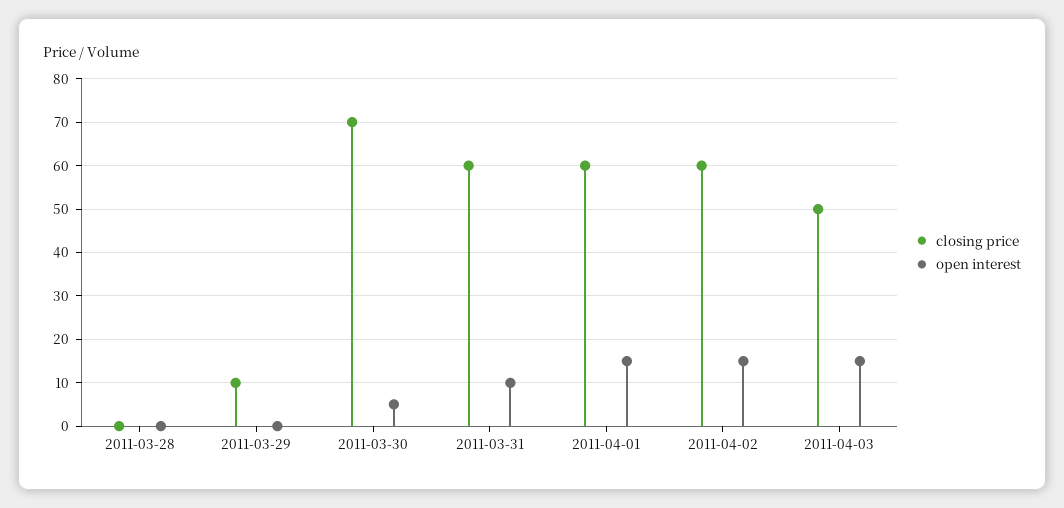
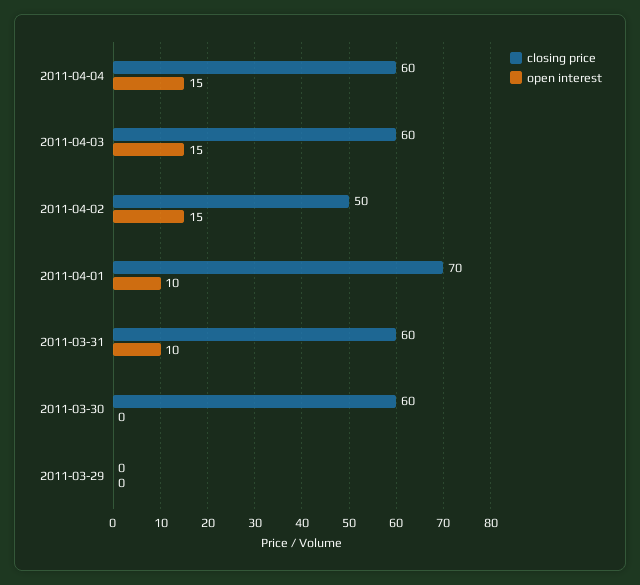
closing price, 2011-03-28: 0 -> none
open interest, 2011-03-28: 0 -> none
closing price, 2011-03-29: 10 -> 0
closing price, 2011-03-30: 70 -> 60
open interest, 2011-03-30: 5 -> 0
closing price, 2011-04-01: 60 -> 70
open interest, 2011-04-01: 15 -> 10
closing price, 2011-04-02: 60 -> 50
closing price, 2011-04-03: 50 -> 60
closing price, 2011-04-04: none -> 60
open interest, 2011-04-04: none -> 15

